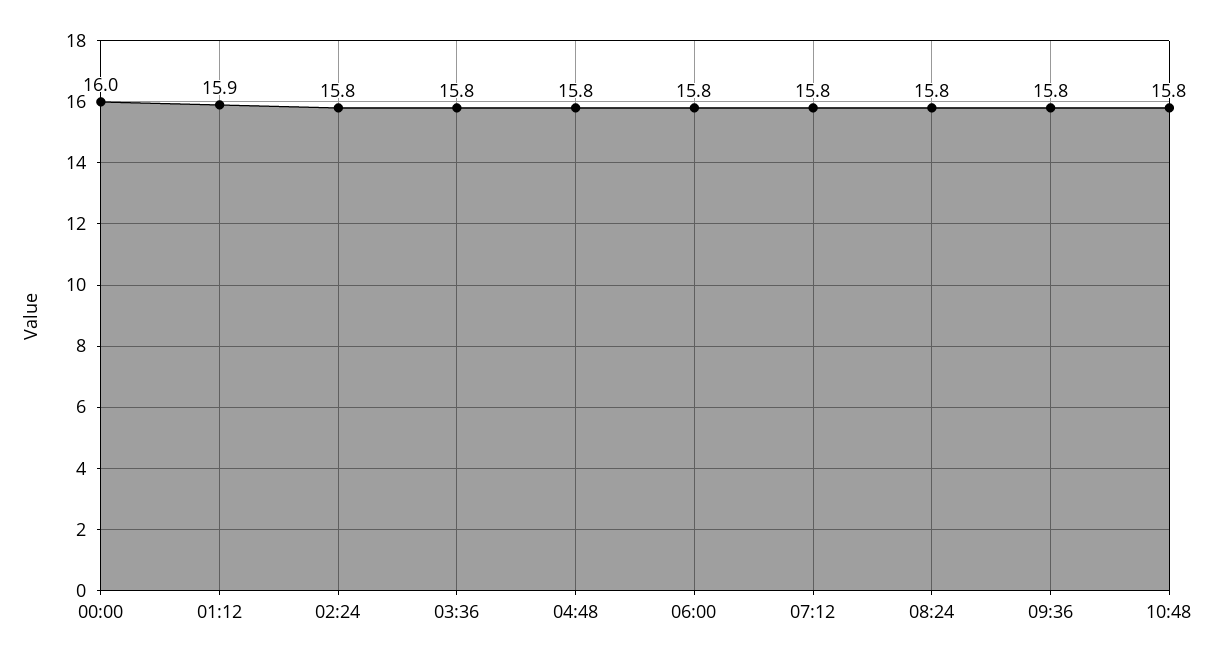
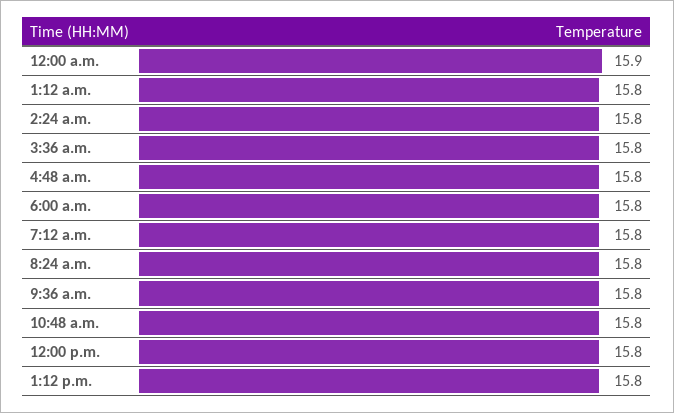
00:00: 16 -> 15.9
01:12: 15.9 -> 15.8
12:00 p.m.: none -> 15.8
1:12 p.m.: none -> 15.8

